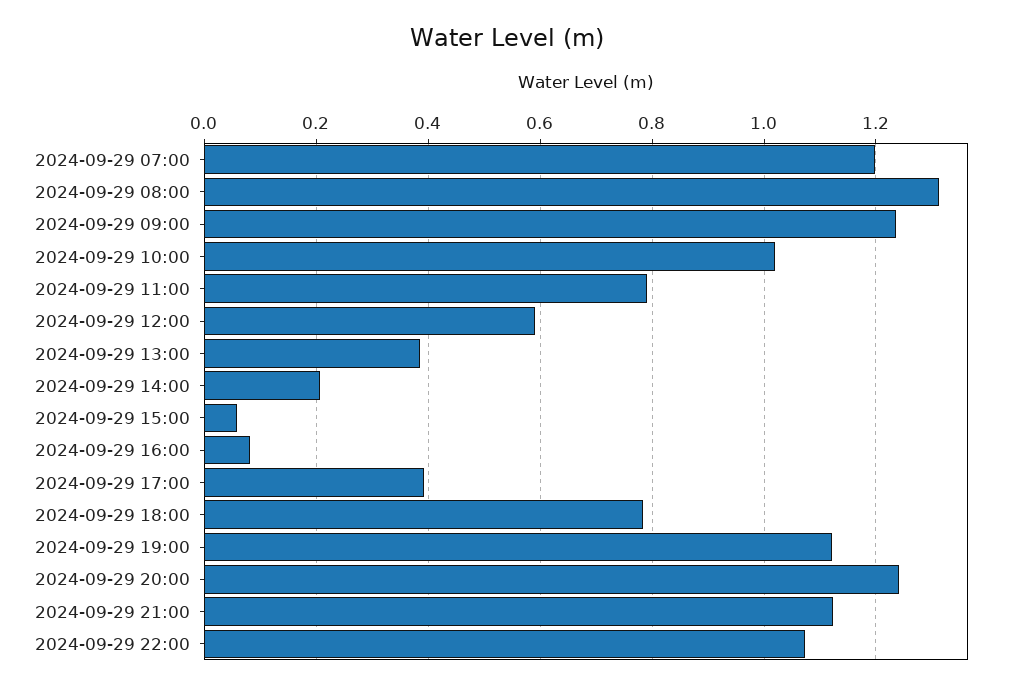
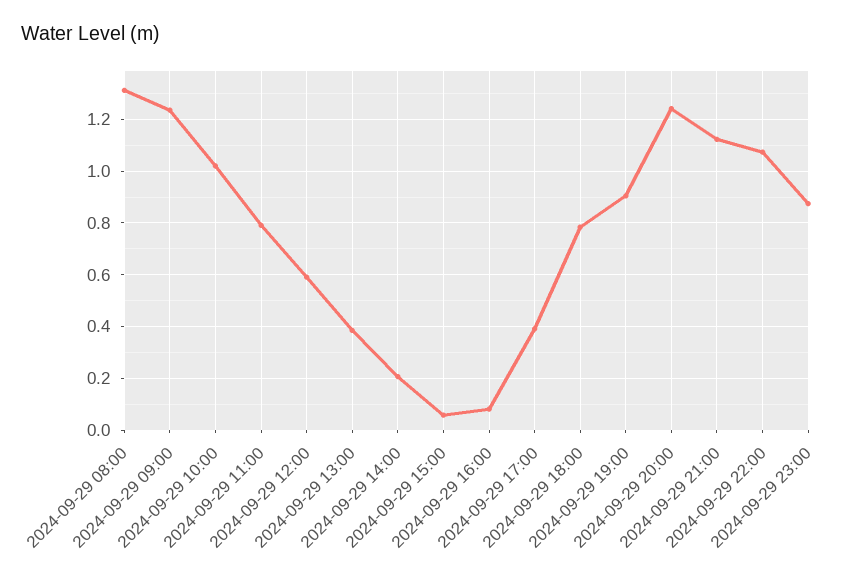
2024-09-29 07:00: 1.2 -> none
2024-09-29 19:00: 1.12 -> 0.9
2024-09-29 23:00: none -> 0.875

